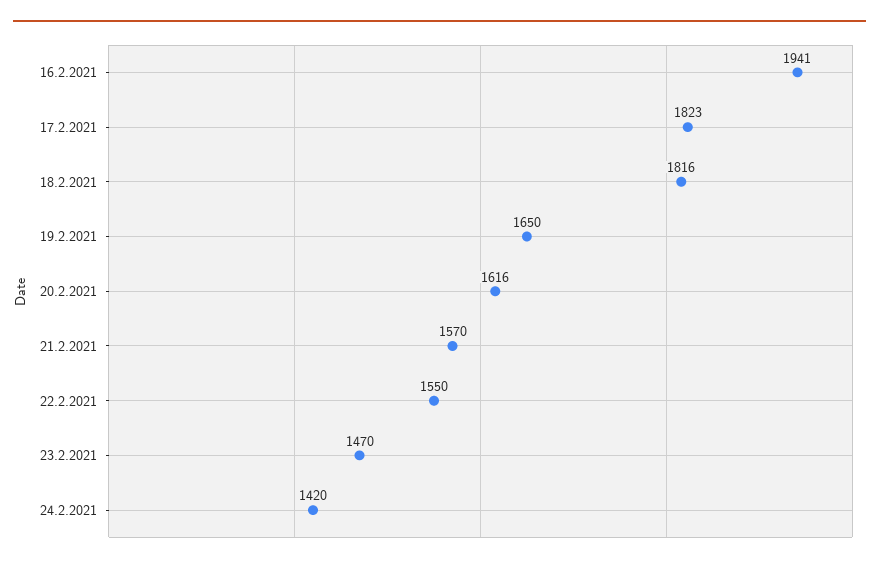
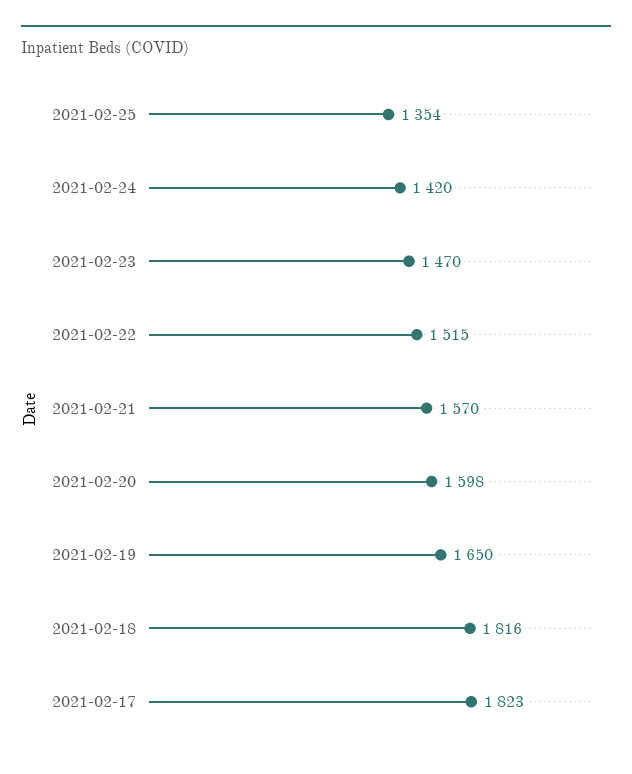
16.2.2021: 1941 -> none
20.2.2021: 1616 -> 1598
22.2.2021: 1550 -> 1515
2021-02-25: none -> 1354

